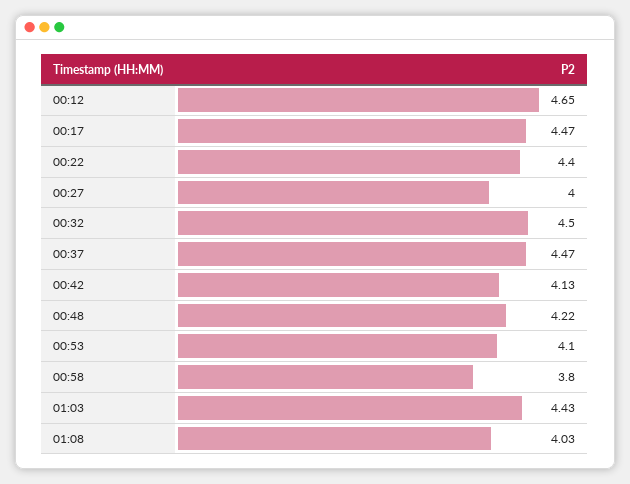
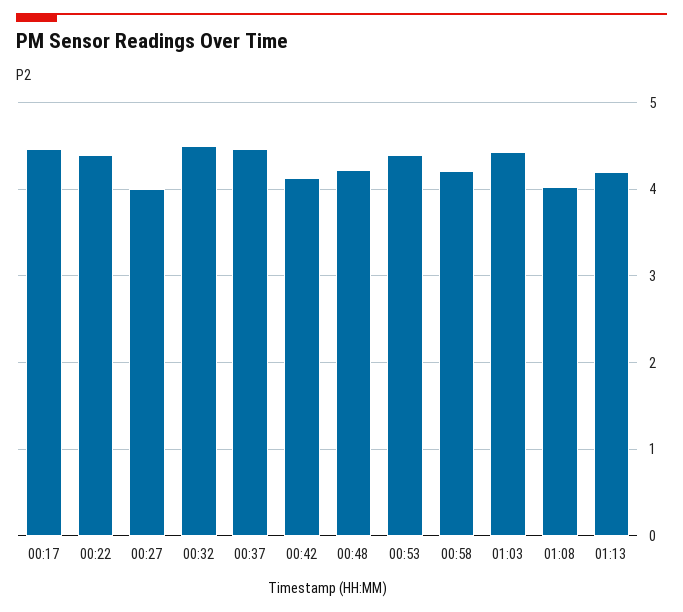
00:12: 4.65 -> none
00:53: 4.1 -> 4.4
00:58: 3.8 -> 4.2
01:13: none -> 4.2

